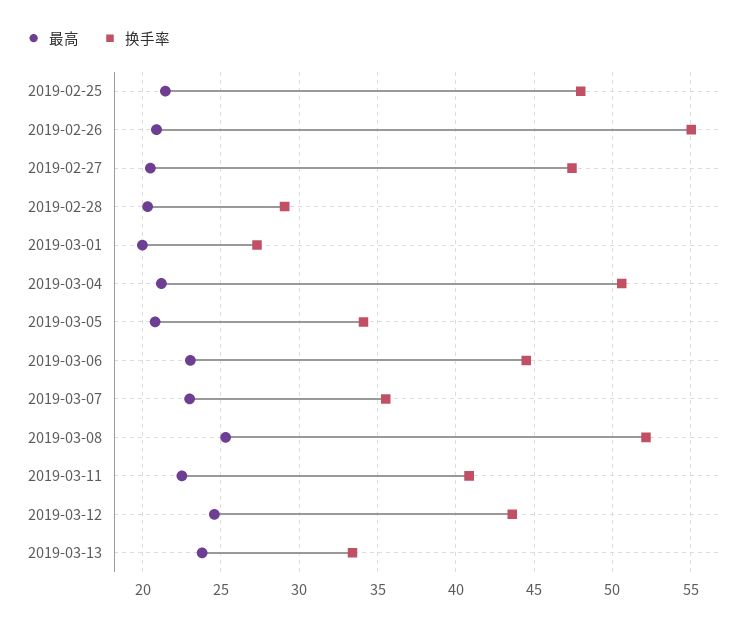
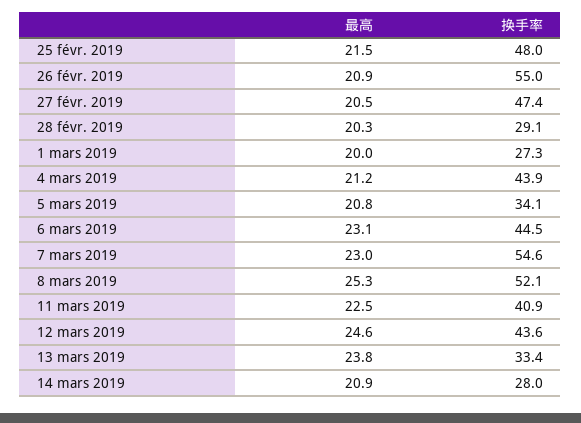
换手率, 2019-03-04: 50.5 -> 43.9
换手率, 2019-03-07: 35.5 -> 54.6
最高, 14 mars 2019: none -> 20.9
换手率, 14 mars 2019: none -> 28

